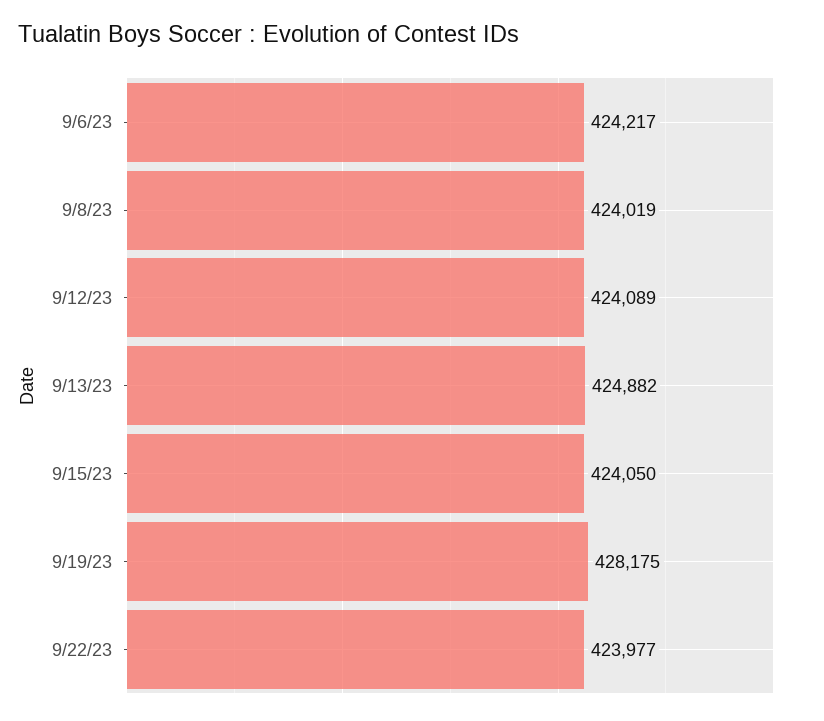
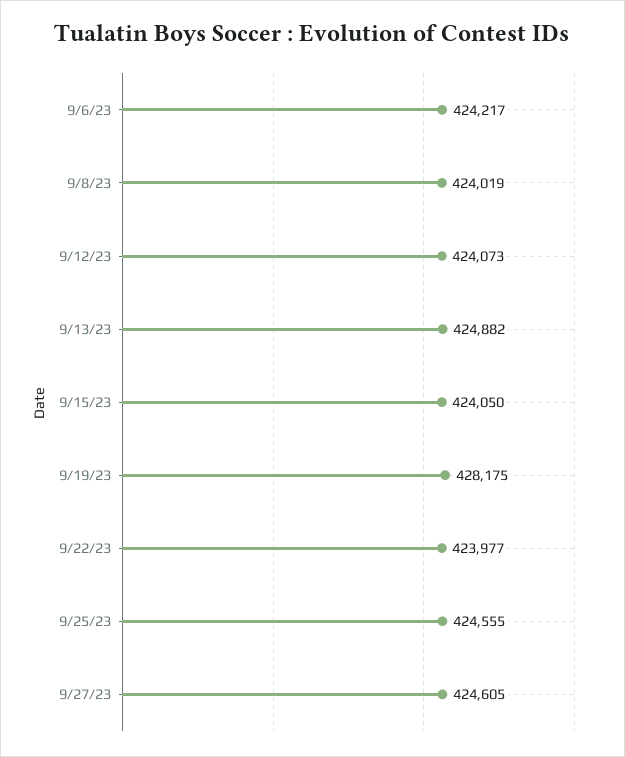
9/12/23: 424089 -> 424073
9/25/23: none -> 424555
9/27/23: none -> 424605

